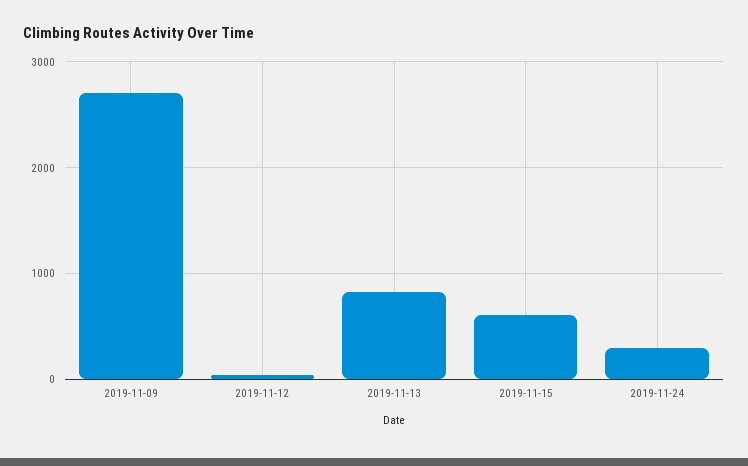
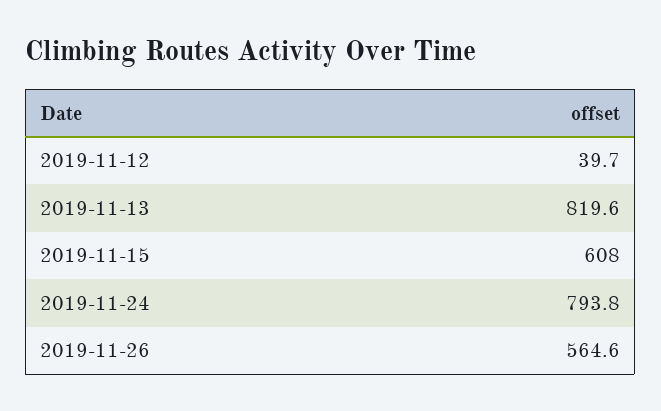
2019-11-09: 2700 -> none
2019-11-24: 300 -> 793.8
2019-11-26: none -> 564.6

